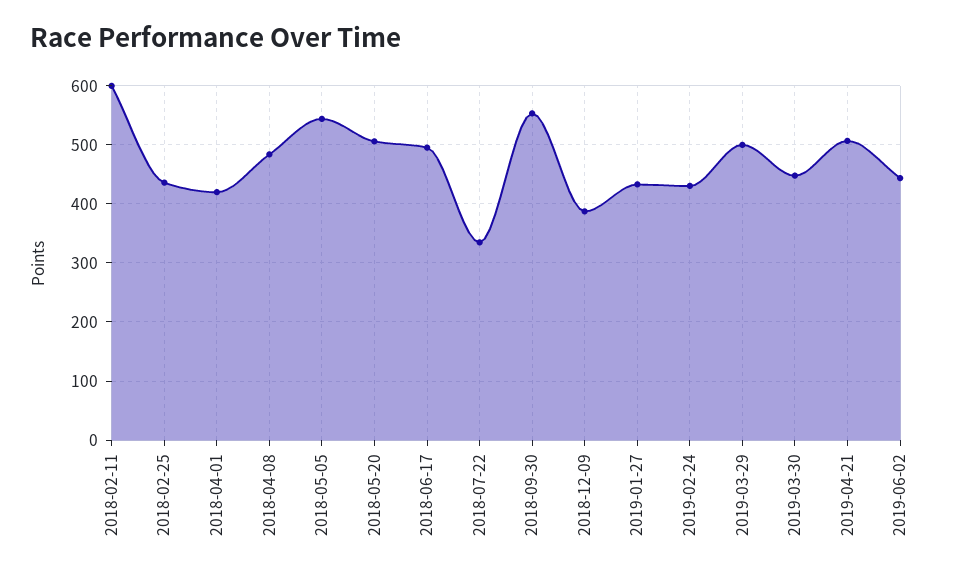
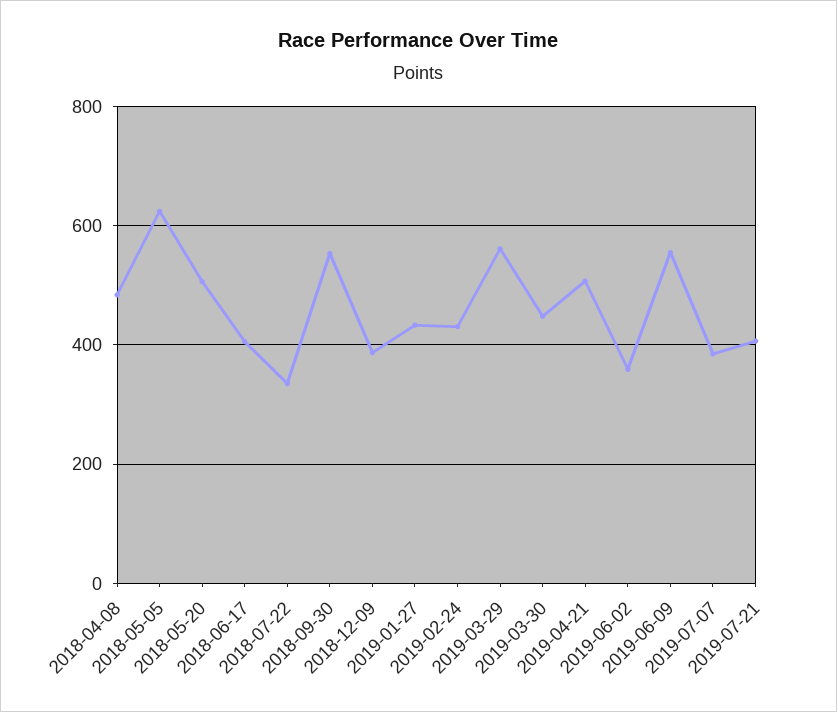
2018-02-11: 600 -> none
2018-02-25: 440 -> none
2018-04-01: 420 -> none
2018-05-05: 540 -> 620
2018-06-17: 500 -> 400
2019-03-29: 500 -> 560
2019-06-02: 440 -> 360
2019-06-09: none -> 560
2019-07-07: none -> 380
2019-07-21: none -> 400

